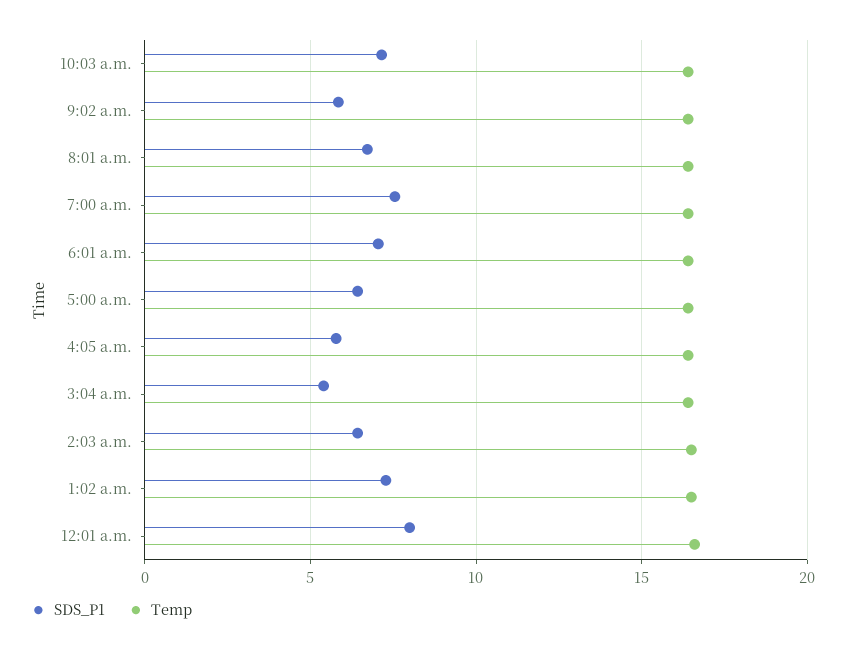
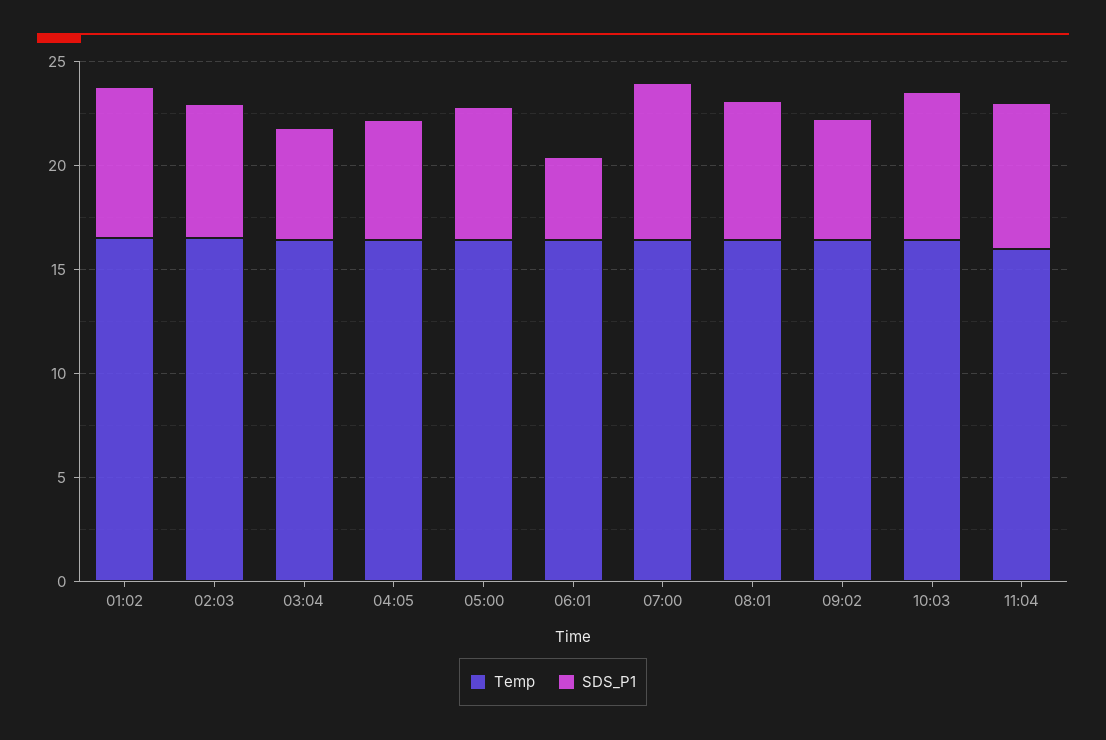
SDS_P1, 6:01 a.m.: 7 -> 4
SDS_P1, 12:01 a.m.: 8 -> none
Temp, 12:01 a.m.: 16.5 -> none
Temp, 11:04: none -> 16
SDS_P1, 11:04: none -> 7

